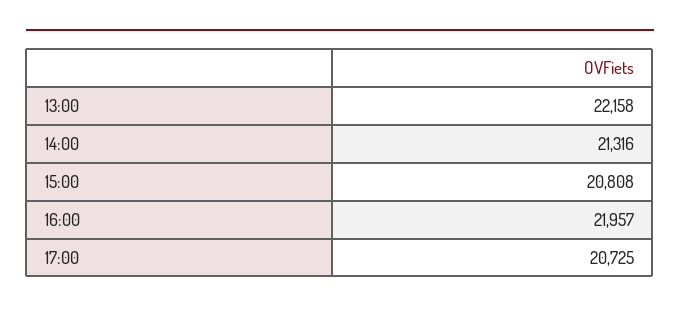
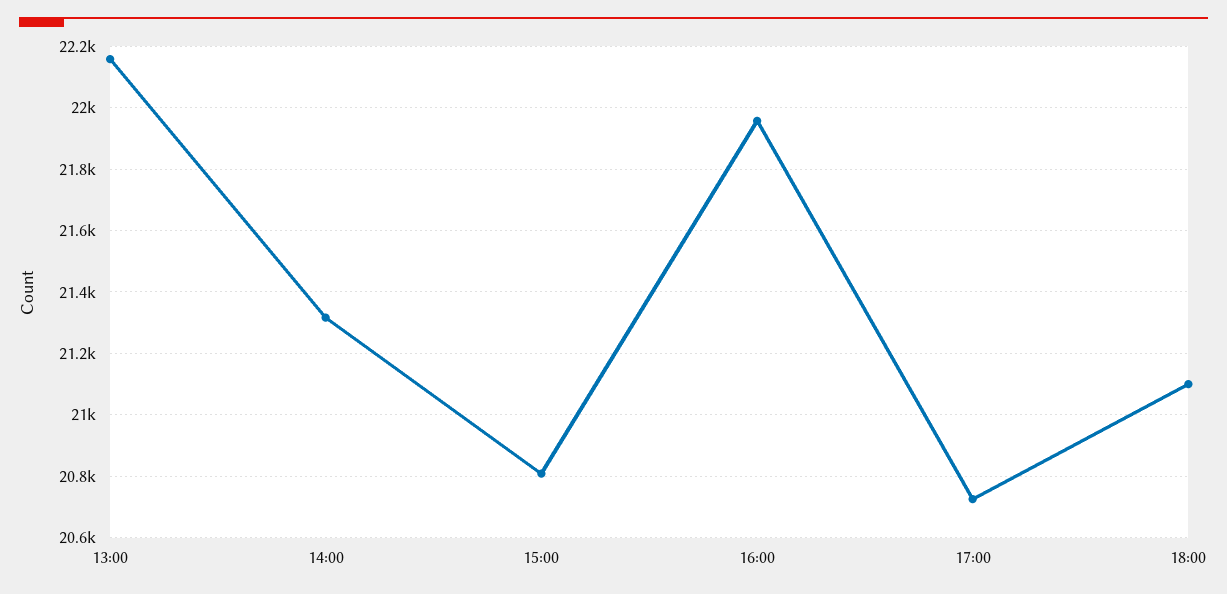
18:00: none -> 21100

